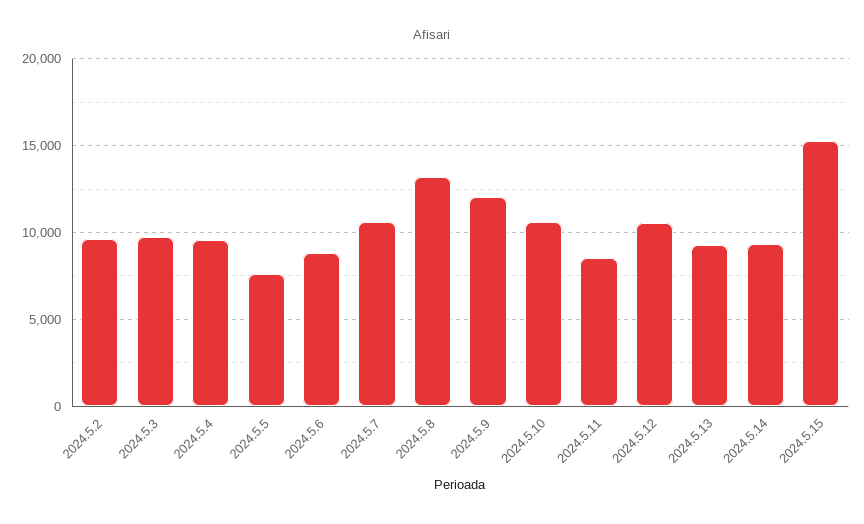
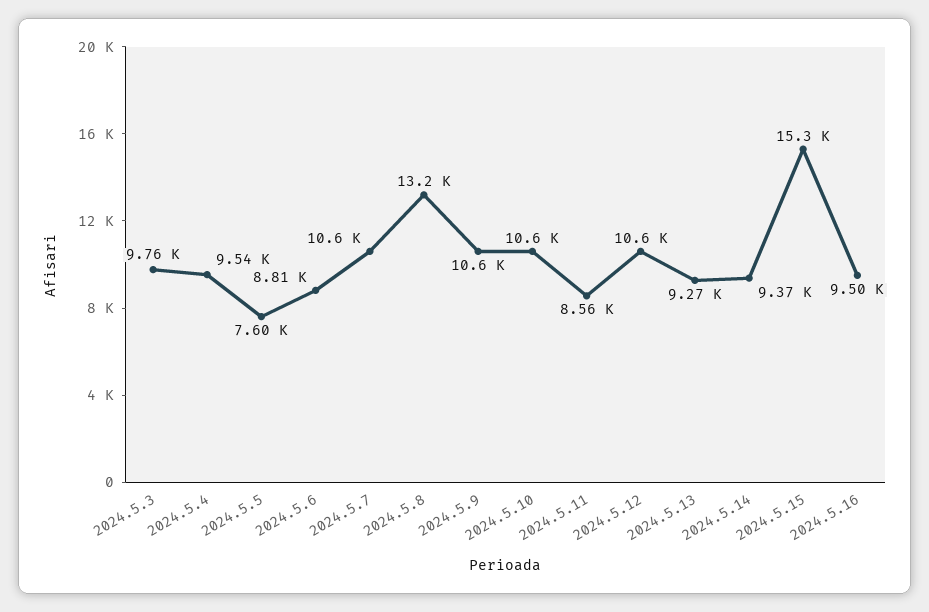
2024.5.2: 9500 -> none
2024.5.9: 12000 -> 10600
2024.5.16: none -> 9500

